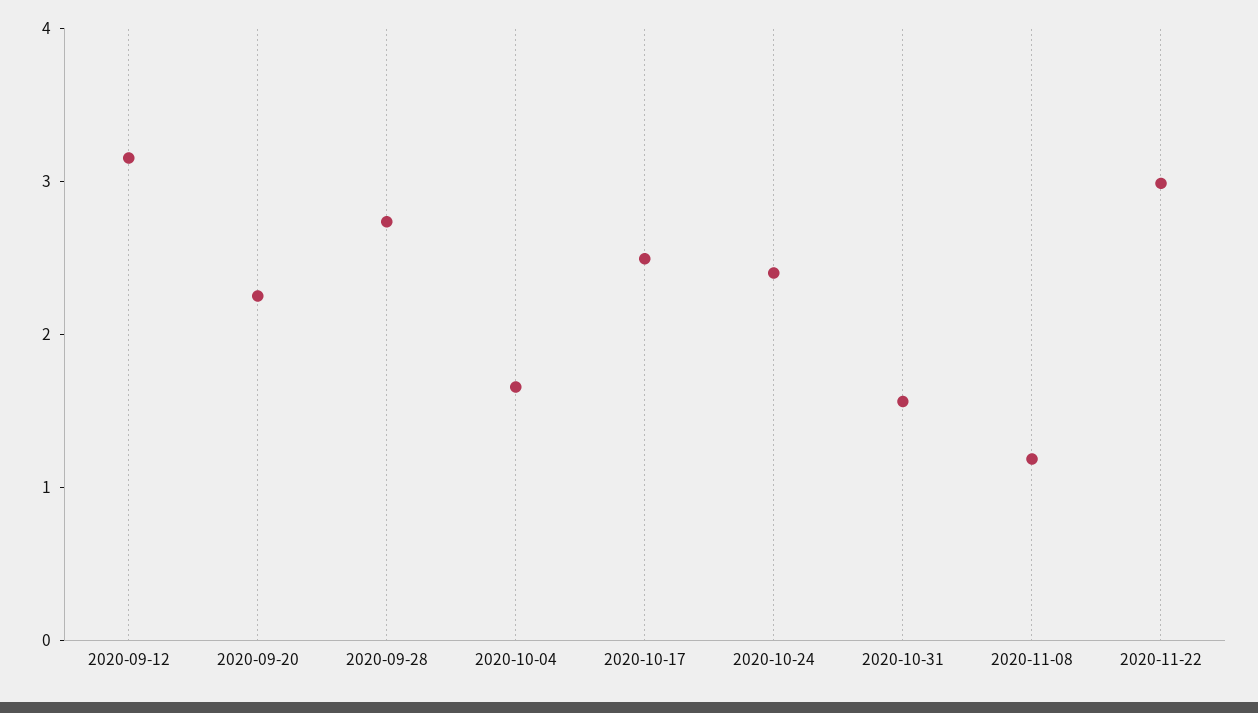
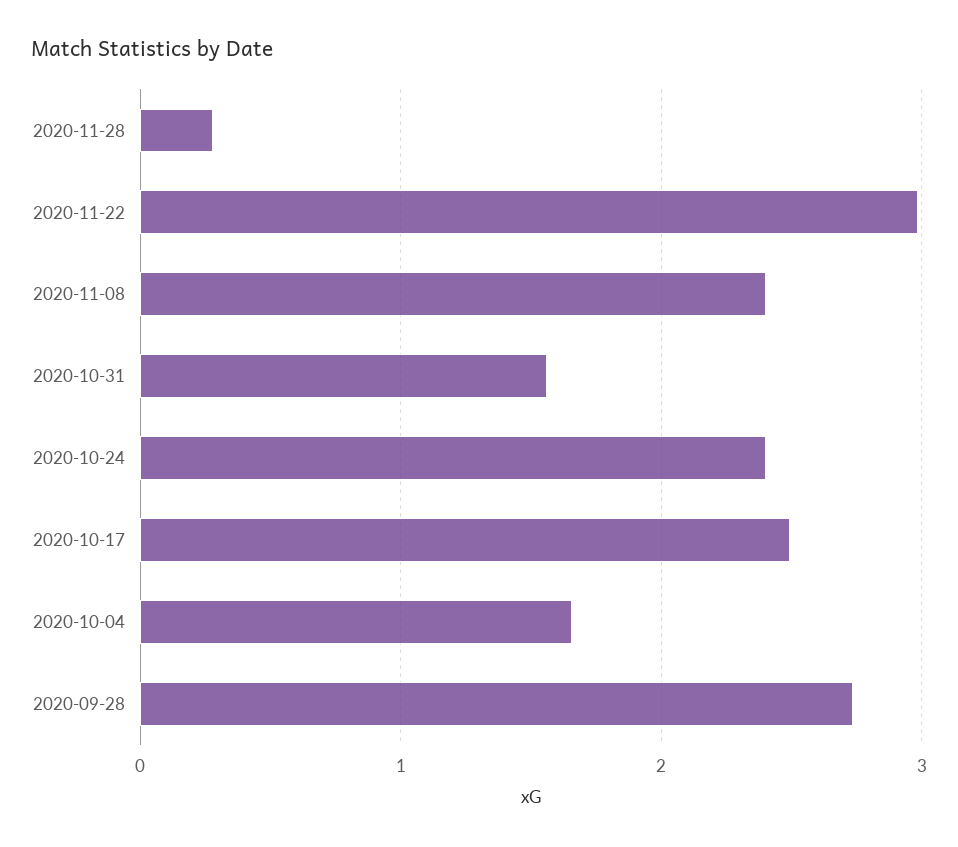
2020-09-12: 3.2 -> none
2020-09-20: 2.2 -> none
2020-11-08: 1.2 -> 2.4
2020-11-28: none -> 0.3

